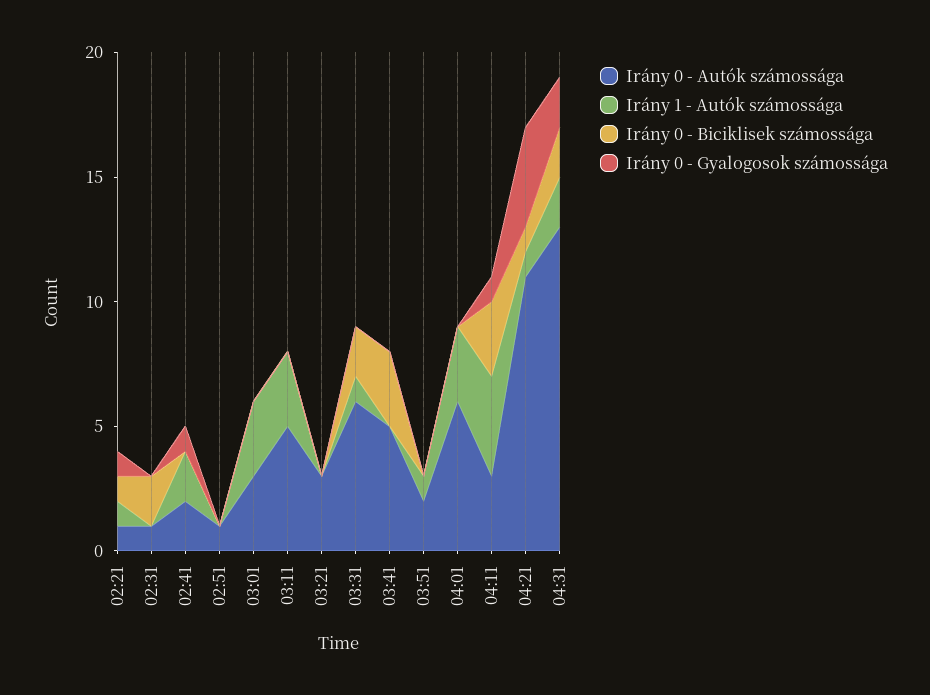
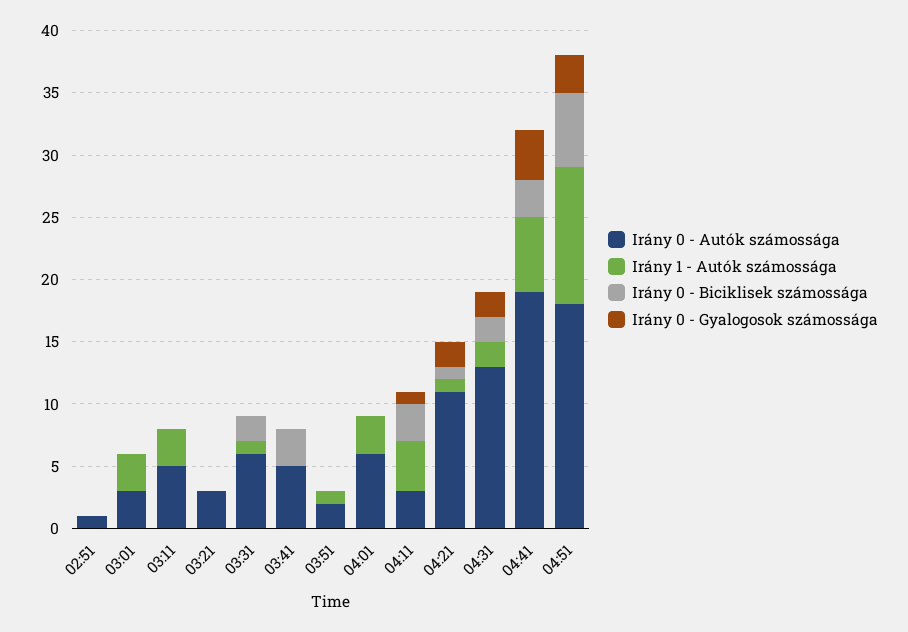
Irány 0 - Autók számossága, 02:21: 1 -> none
Irány 1 - Autók számossága, 02:21: 1 -> none
Irány 0 - Biciklisek számossága, 02:21: 1 -> none
Irány 0 - Gyalogosok számossága, 02:21: 1 -> none
Irány 0 - Autók számossága, 02:31: 1 -> none
Irány 1 - Autók számossága, 02:31: 0 -> none
Irány 0 - Biciklisek számossága, 02:31: 2 -> none
Irány 0 - Gyalogosok számossága, 02:31: 0 -> none
Irány 0 - Autók számossága, 02:41: 2 -> none
Irány 1 - Autók számossága, 02:41: 2 -> none
Irány 0 - Biciklisek számossága, 02:41: 0 -> none
Irány 0 - Gyalogosok számossága, 02:41: 1 -> none
Irány 0 - Gyalogosok számossága, 04:21: 4 -> 2
Irány 0 - Autók számossága, 04:41: none -> 19
Irány 1 - Autók számossága, 04:41: none -> 6
Irány 0 - Biciklisek számossága, 04:41: none -> 3
Irány 0 - Gyalogosok számossága, 04:41: none -> 4
Irány 0 - Autók számossága, 04:51: none -> 18
Irány 1 - Autók számossága, 04:51: none -> 11
Irány 0 - Biciklisek számossága, 04:51: none -> 6
Irány 0 - Gyalogosok számossága, 04:51: none -> 3

